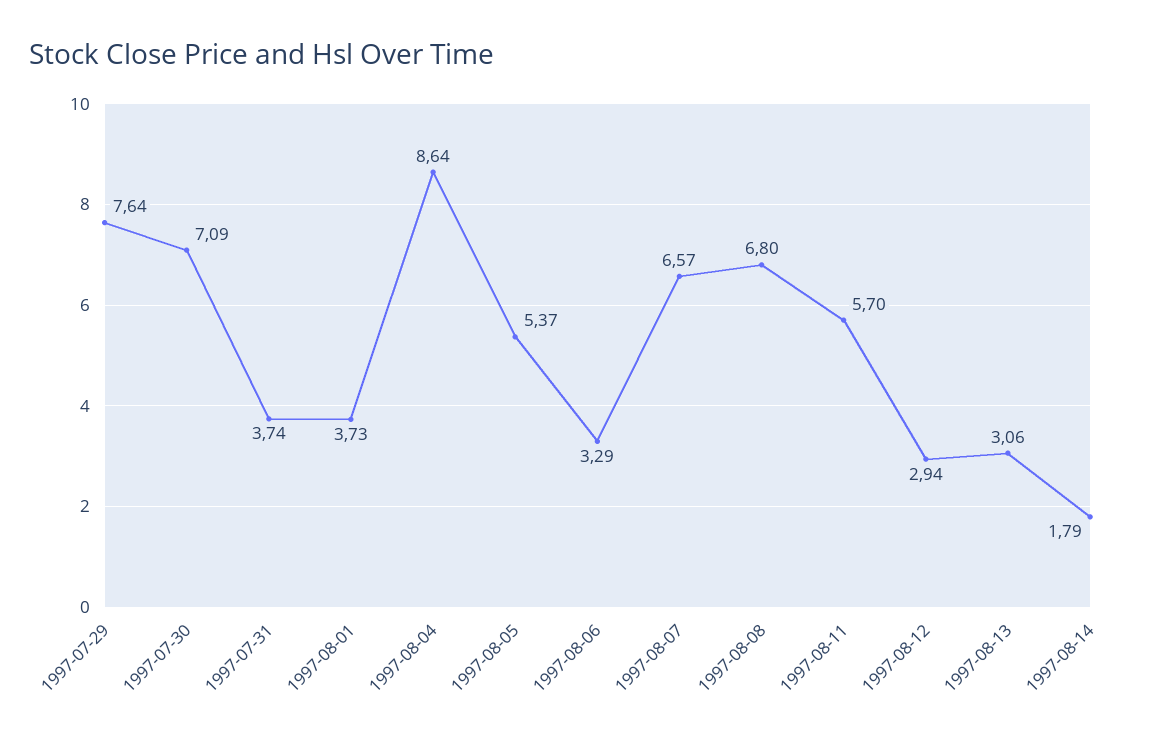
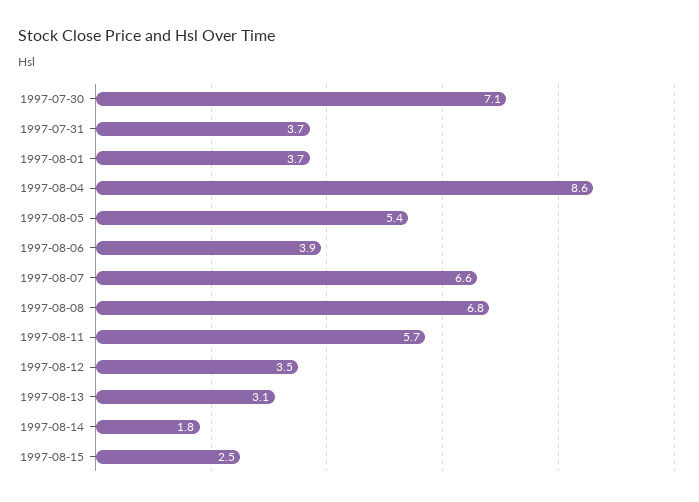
1997-07-29: 7.64 -> none
1997-08-06: 3.29 -> 3.9
1997-08-12: 2.94 -> 3.5
1997-08-15: none -> 2.5

